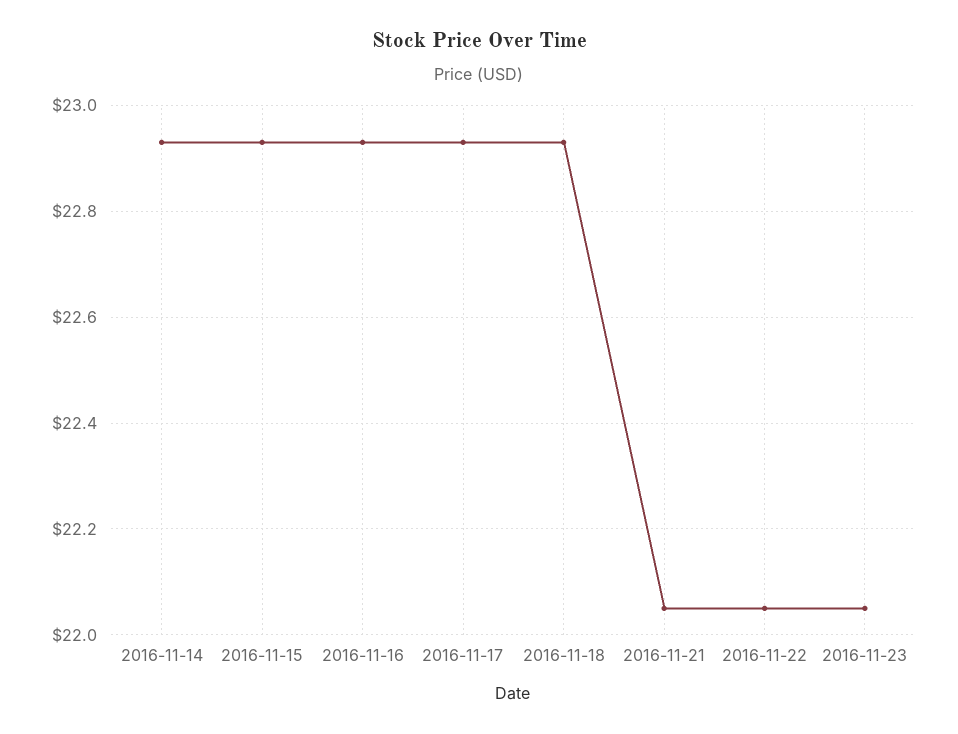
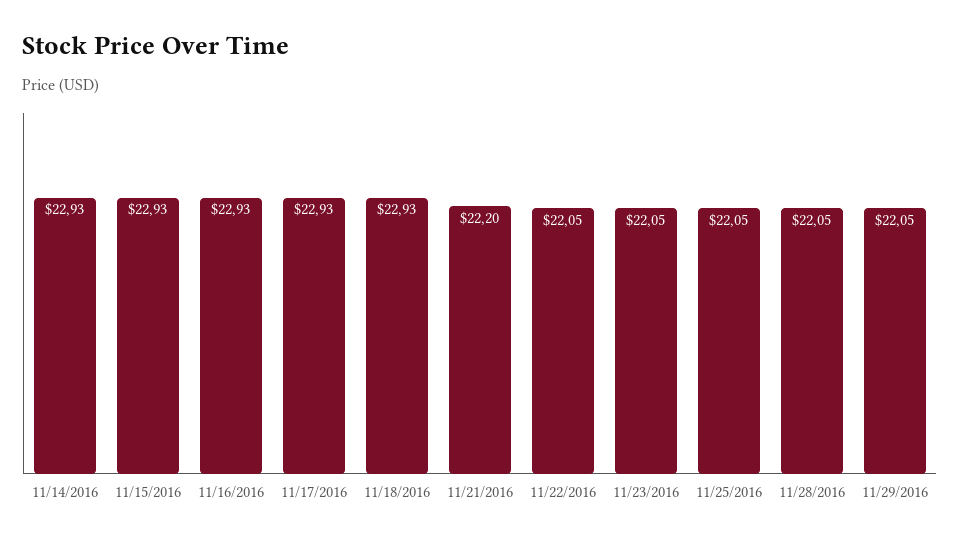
2016-11-21: 22.05 -> 22.2
11/25/2016: none -> 22.05
11/28/2016: none -> 22.05
11/29/2016: none -> 22.05

